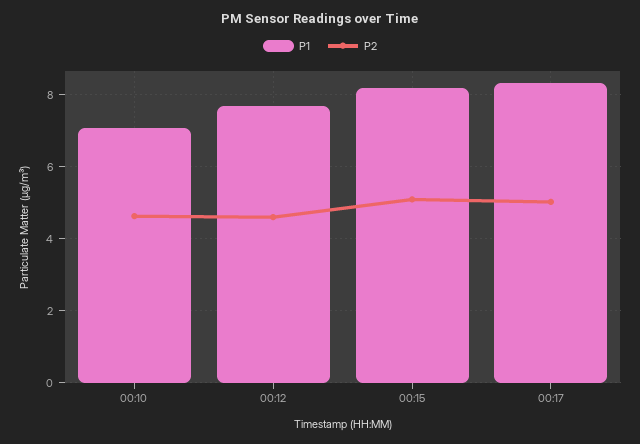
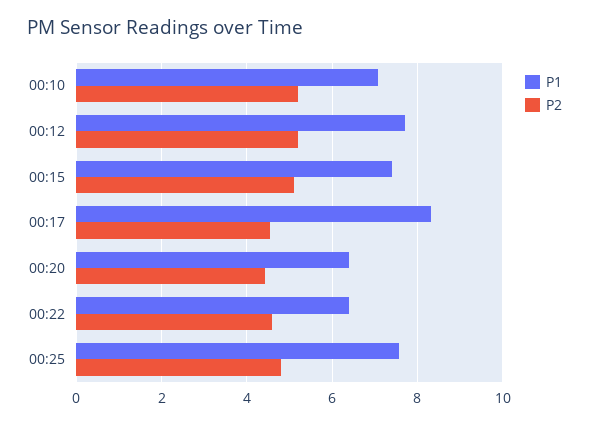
P2, 00:10: 4.6 -> 5.2
P2, 00:12: 4.6 -> 5.2
P1, 00:15: 8.2 -> 7.4
P2, 00:17: 5 -> 4.6
P1, 00:20: none -> 6.4
P2, 00:20: none -> 4.4
P1, 00:22: none -> 6.4
P2, 00:22: none -> 4.6
P1, 00:25: none -> 7.6
P2, 00:25: none -> 4.8

